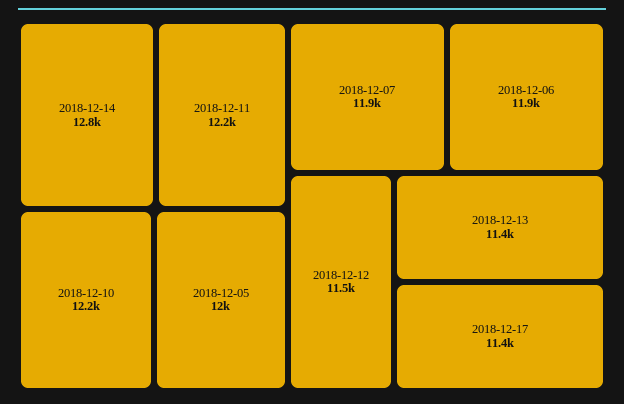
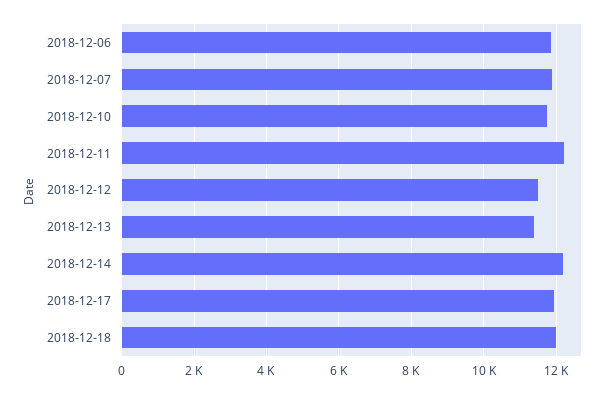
2018-12-14: 12800 -> 12200
2018-12-10: 12200 -> 11800
2018-12-05: 12000 -> none
2018-12-17: 11400 -> 12000
2018-12-18: none -> 12000

